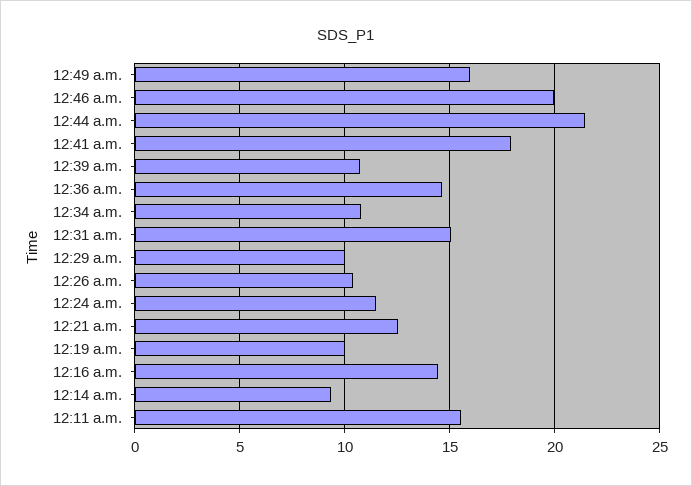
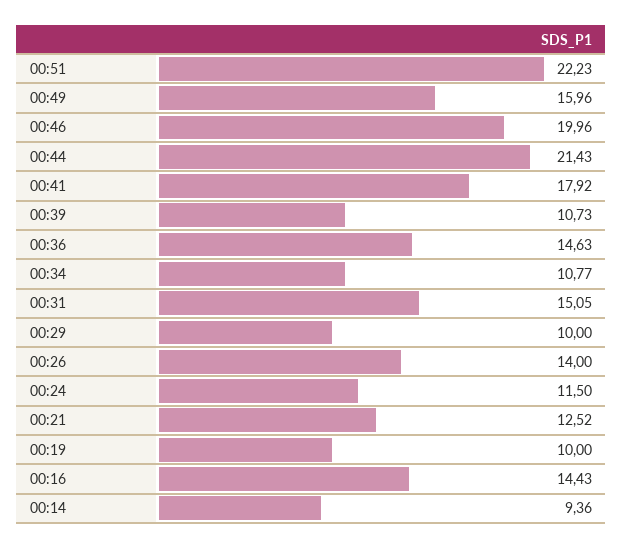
12:26 a.m.: 10.5 -> 14
12:11 a.m.: 15.5 -> none
00:51: none -> 22.23

